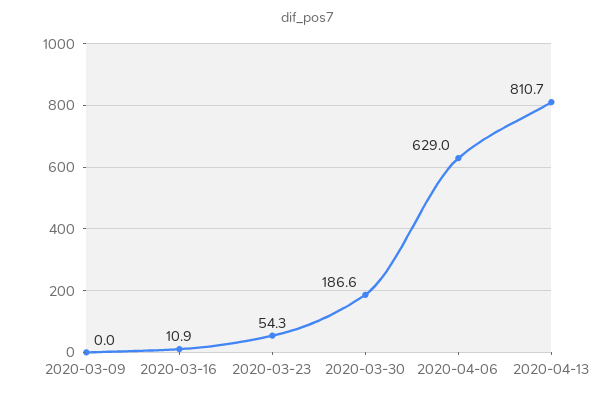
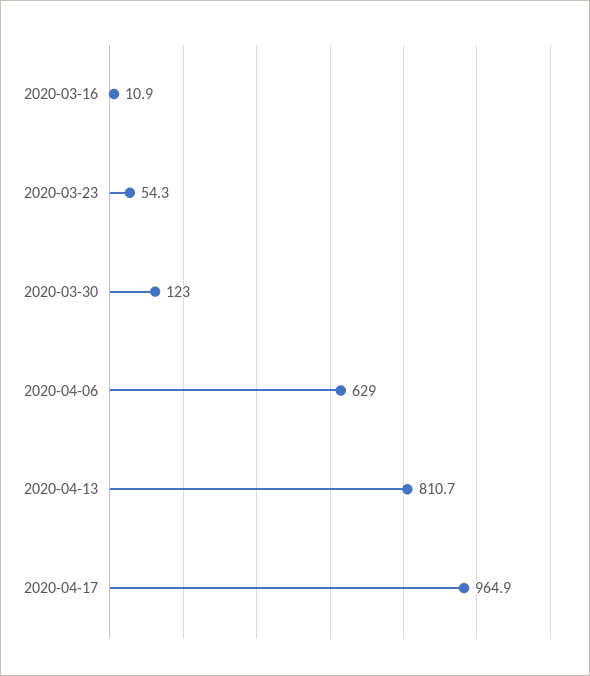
2020-03-09: 0 -> none
2020-03-30: 186.6 -> 123
2020-04-17: none -> 964.9

